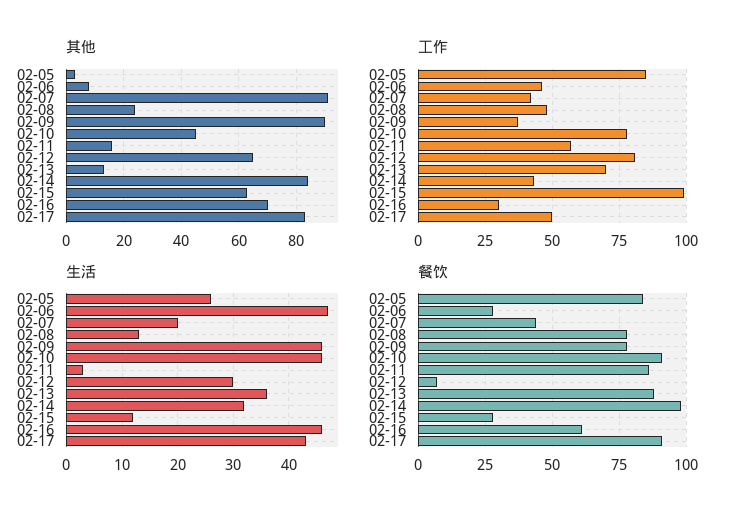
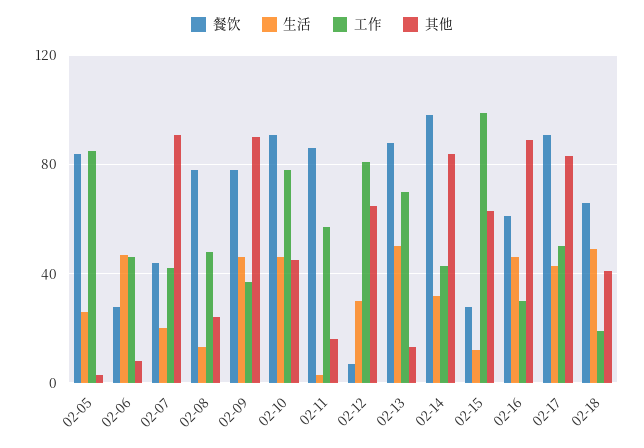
其他, 02-16: 70 -> 90
生活, 02-13: 35 -> 50
餐饮, 02-18: none -> 65
生活, 02-18: none -> 50
工作, 02-18: none -> 20
其他, 02-18: none -> 40

